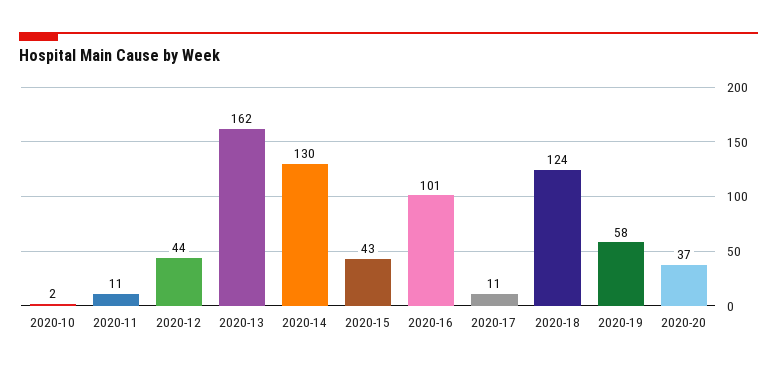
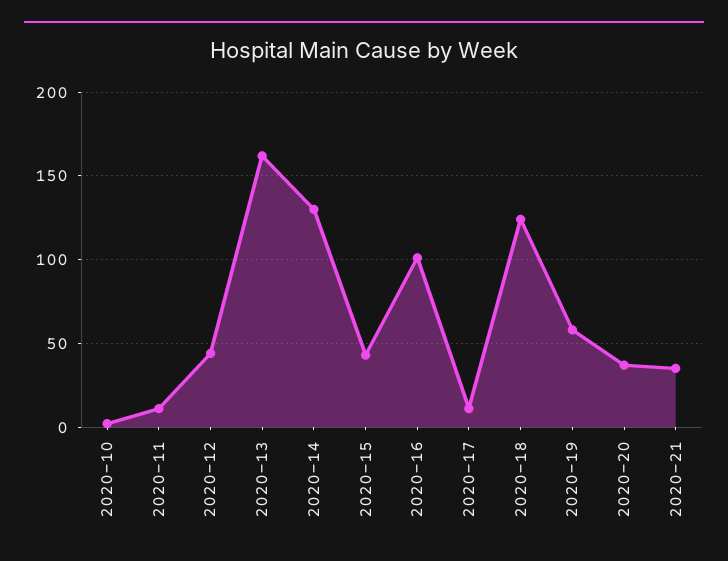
2020-21: none -> 35

